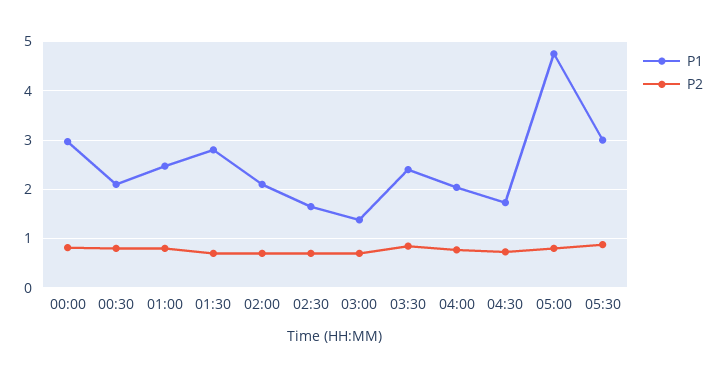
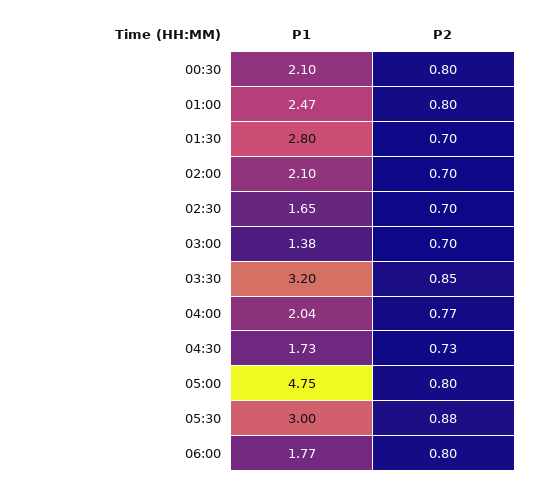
P1, 00:00: 3 -> none
P2, 00:00: 0.8 -> none
P1, 03:30: 2.4 -> 3.2
P1, 06:00: none -> 1.77
P2, 06:00: none -> 0.8

